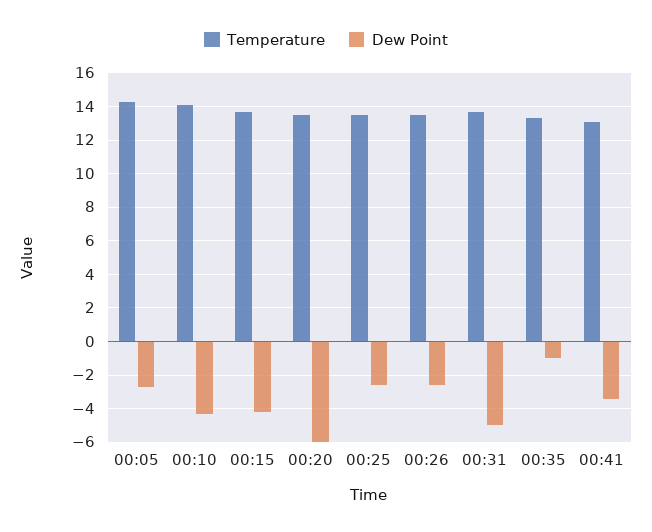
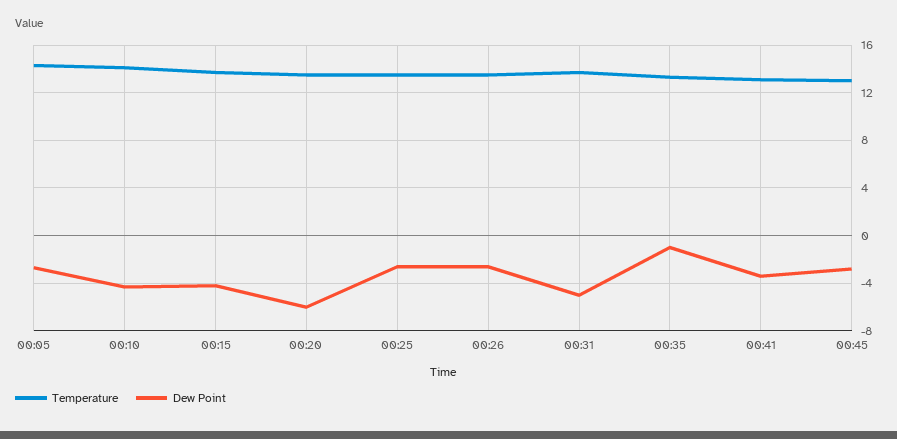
Temperature, 00:45: none -> 13
Dew Point, 00:45: none -> -3

